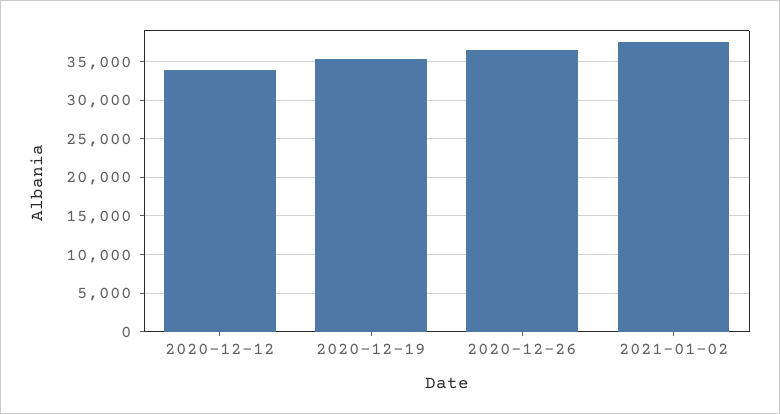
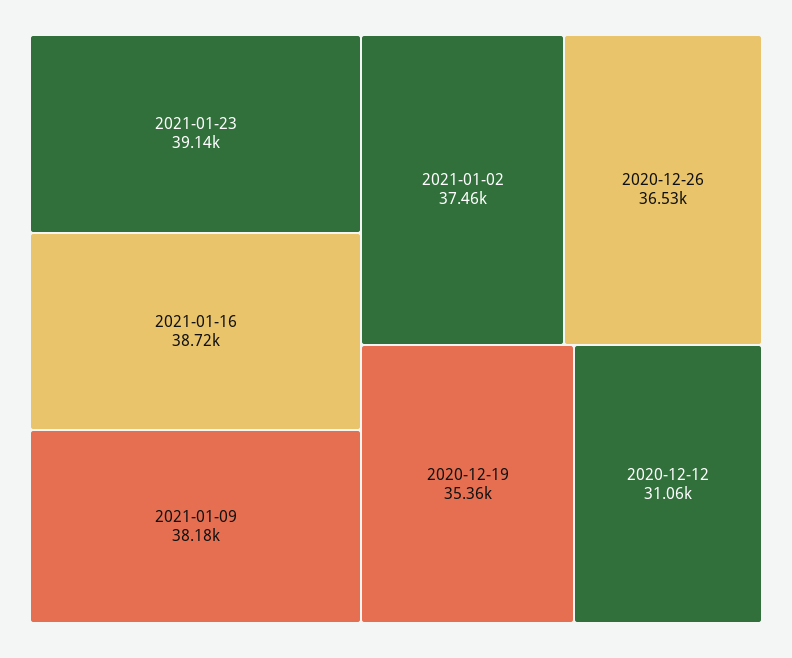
2020-12-12: 34000 -> 31060
2021-01-23: none -> 39140
2021-01-16: none -> 38720
2021-01-09: none -> 38180

